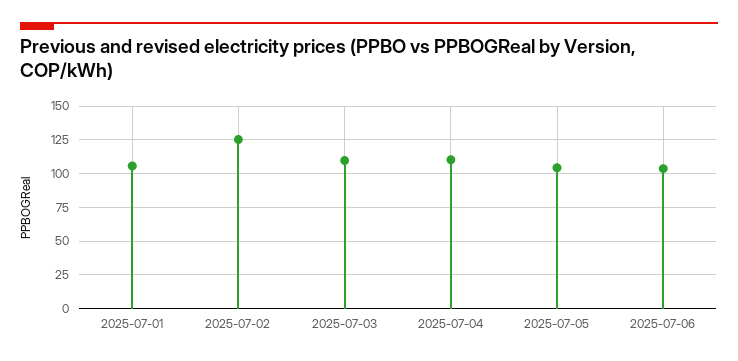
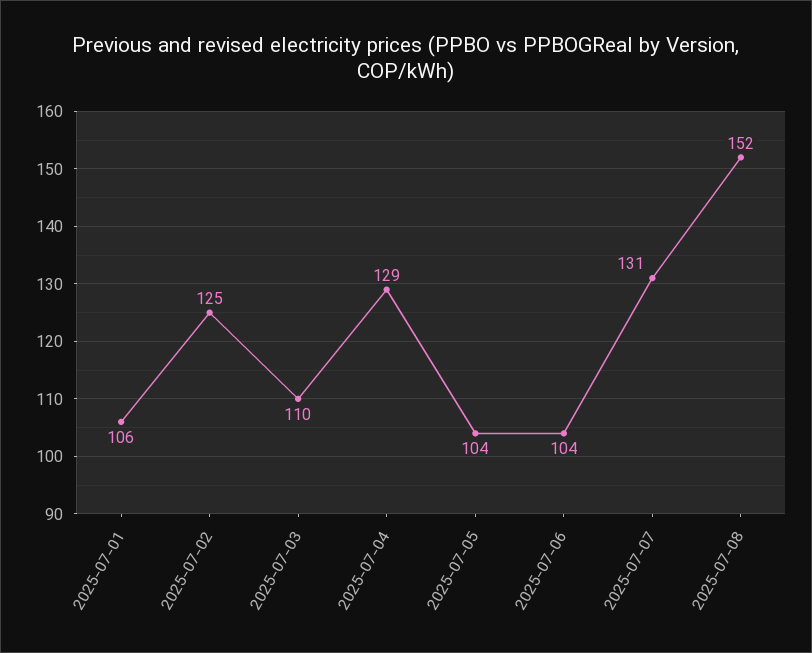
2025-07-04: 110 -> 129
2025-07-07: none -> 131
2025-07-08: none -> 152

